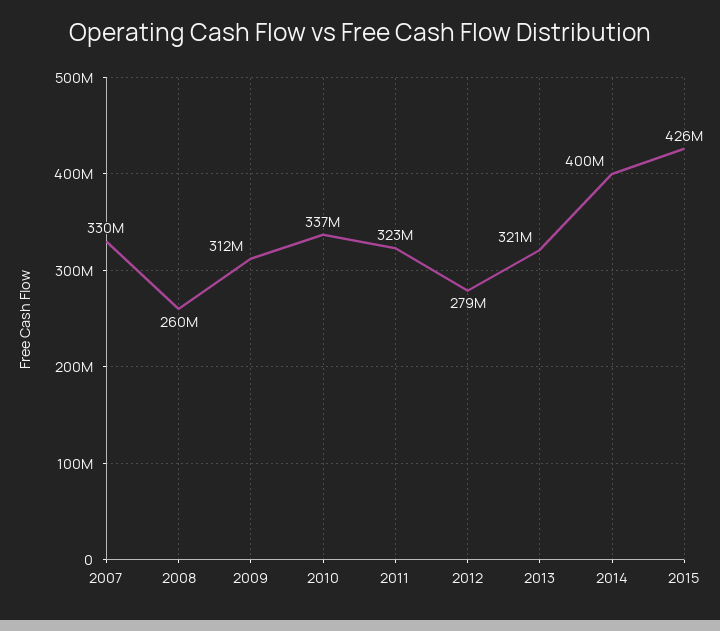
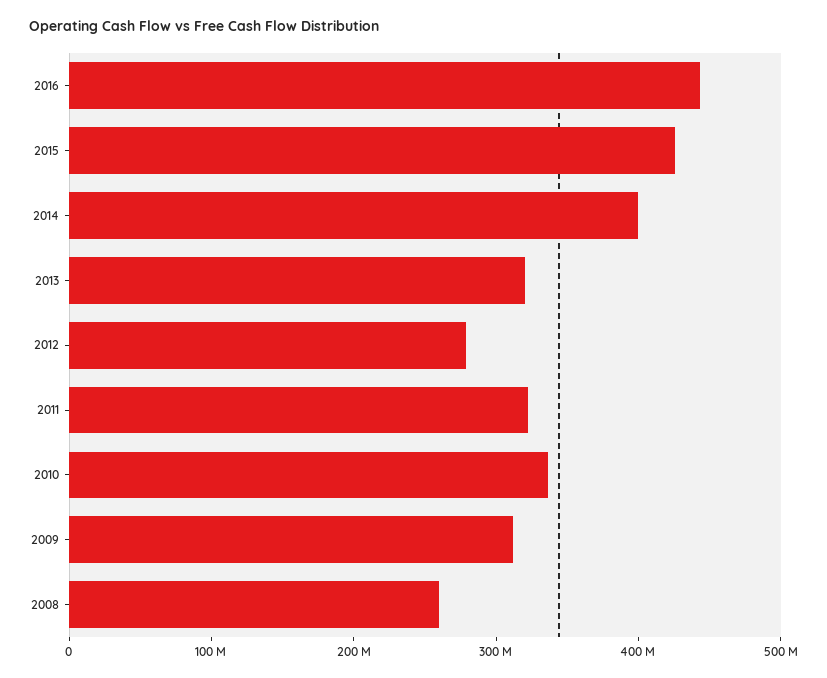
2007: 330000000 -> none
2016: none -> 440000000

